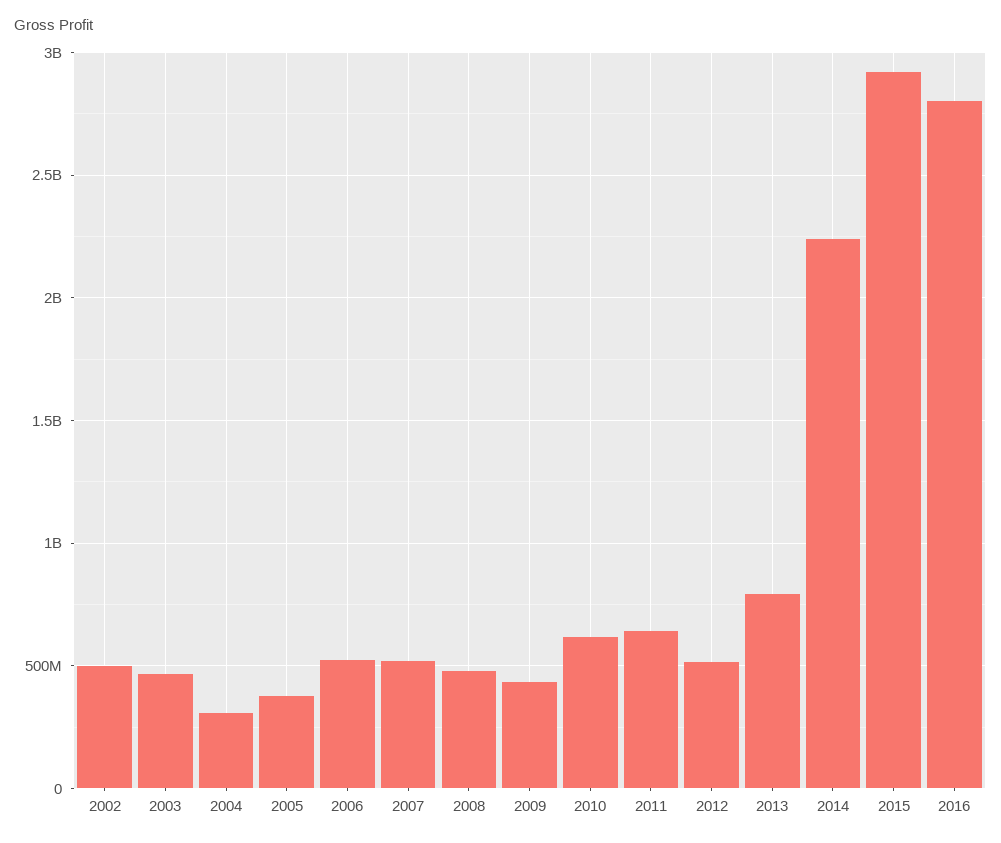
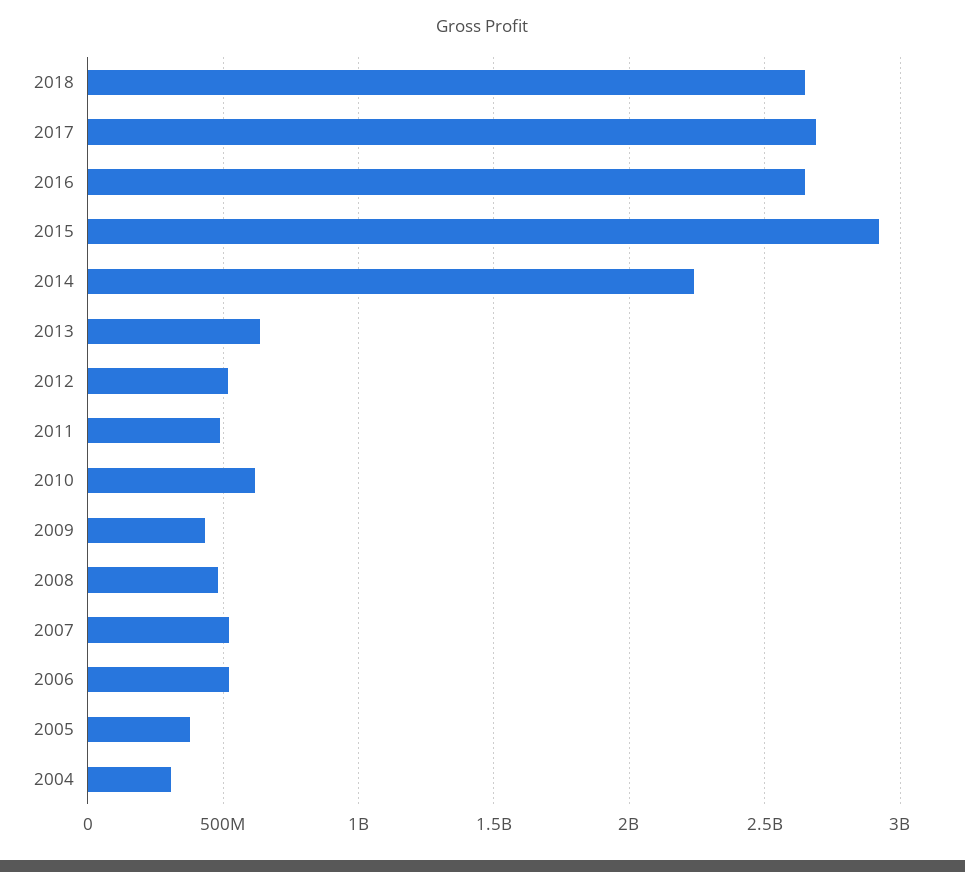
2002: 500000000 -> none
2003: 450000000 -> none
2011: 650000000 -> 500000000
2013: 800000000 -> 650000000
2016: 2800000000 -> 2650000000
2018: none -> 2650000000
2017: none -> 2700000000

